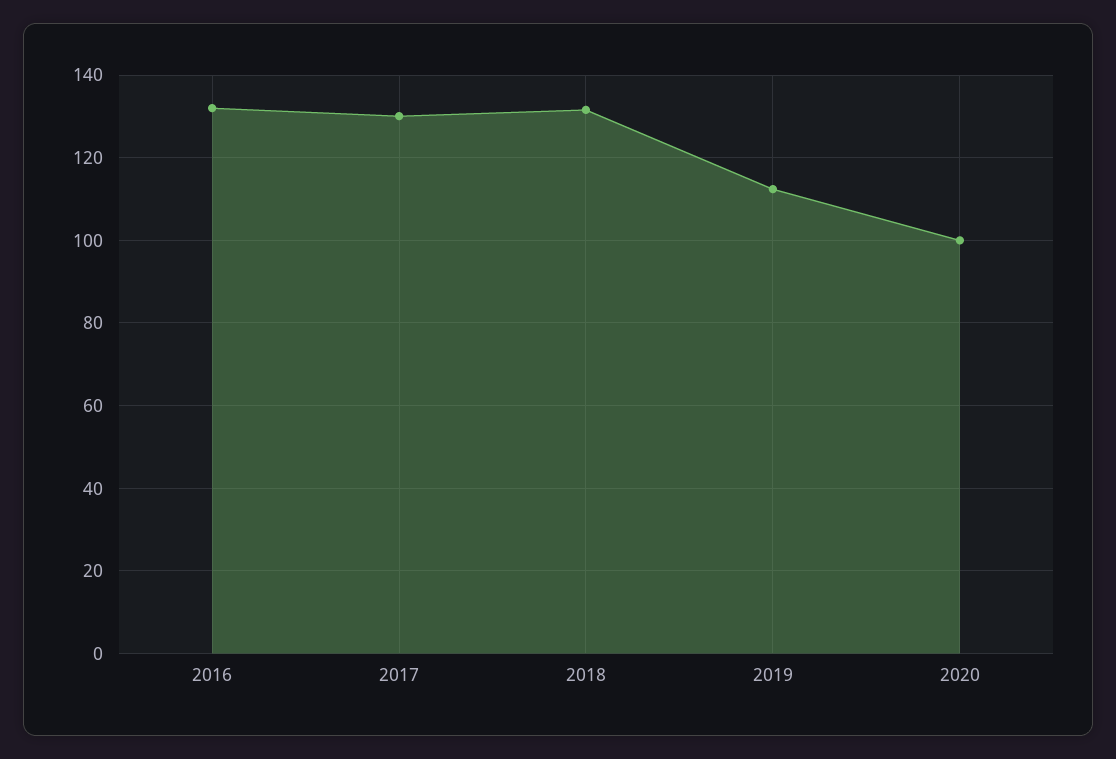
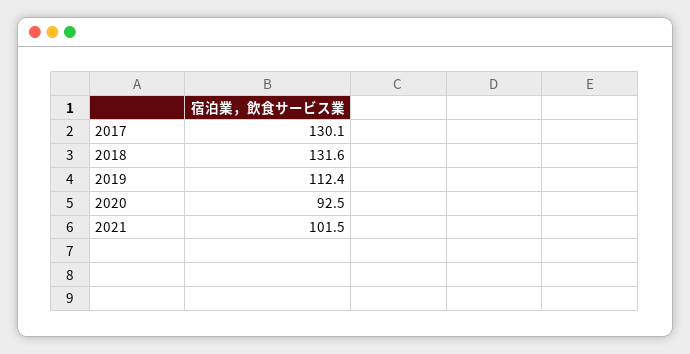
2016: 132 -> none
2020: 100 -> 92.5
2021: none -> 101.5

